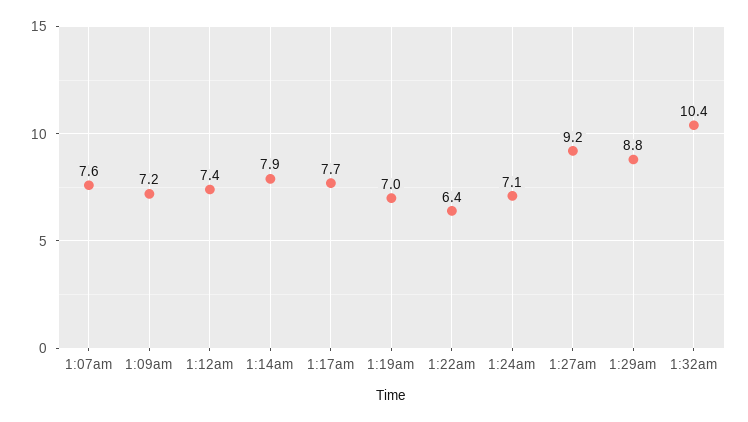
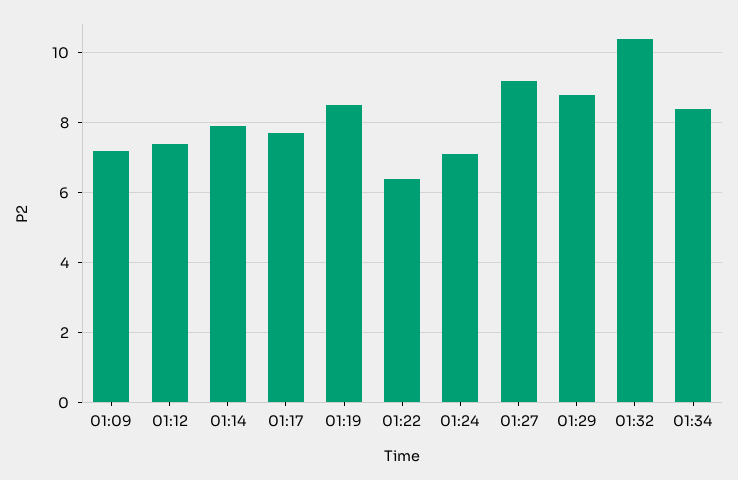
1:07am: 7.6 -> none
1:19am: 7 -> 8.5
01:34: none -> 8.5

